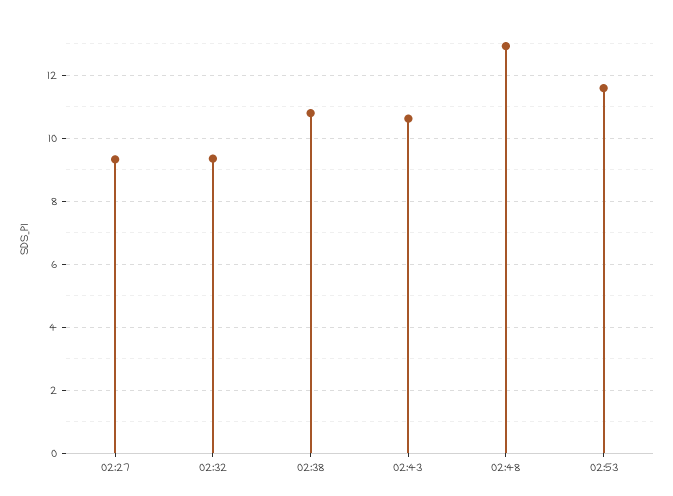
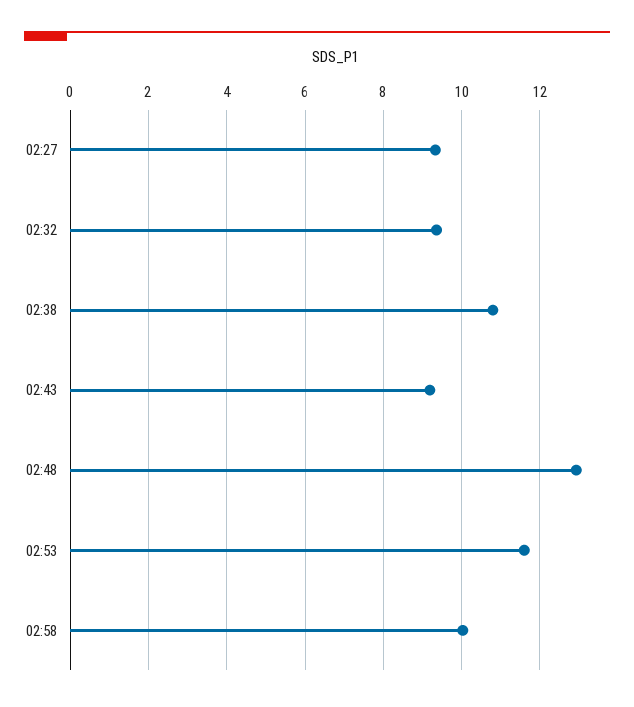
02:43: 10.6 -> 9.2
02:58: none -> 10

